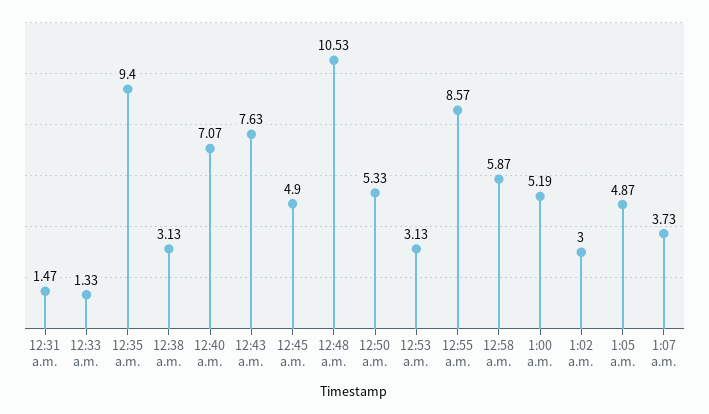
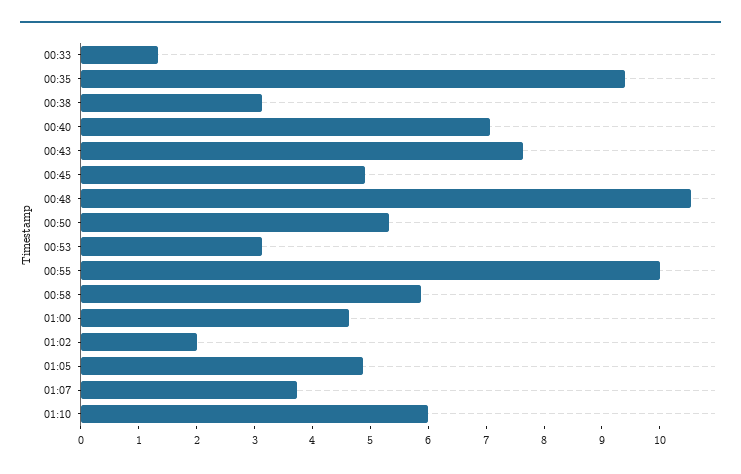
12:31 a.m.: 1.47 -> none
12:55 a.m.: 8.57 -> 10
1:00 a.m.: 5.19 -> 4.6
1:02 a.m.: 3 -> 2
01:10: none -> 6

